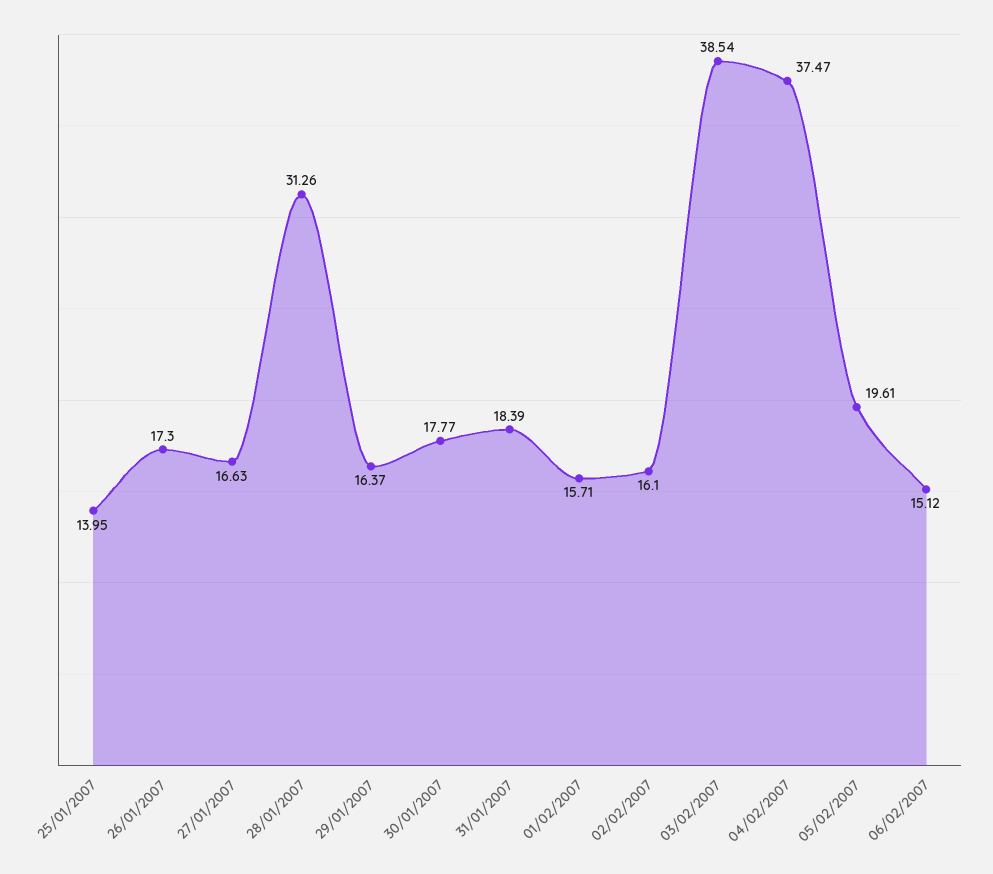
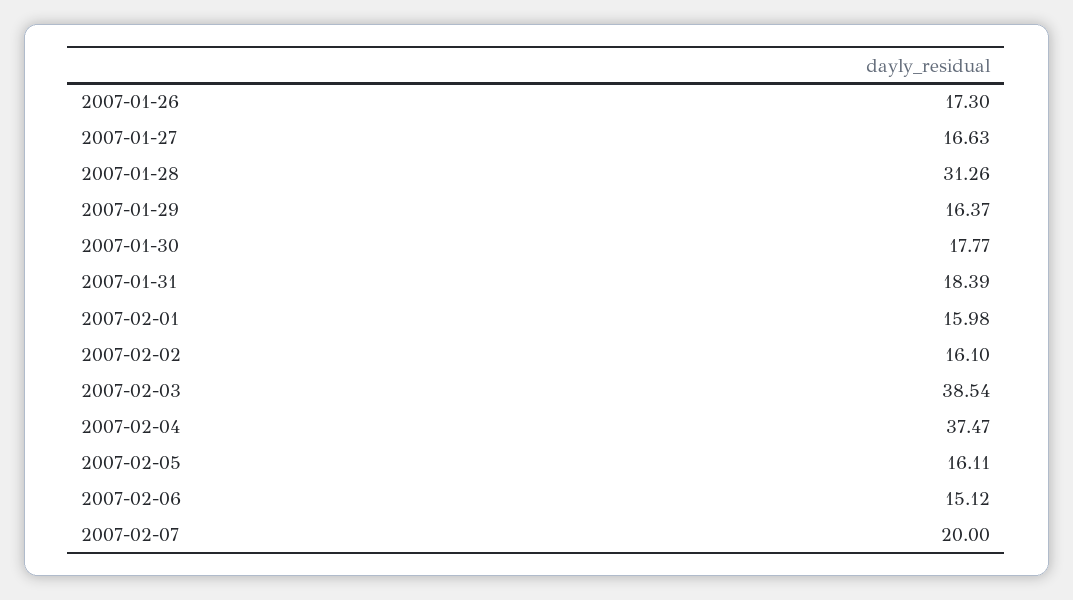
25/01/2007: 13.95 -> none
01/02/2007: 15.71 -> 15.98
05/02/2007: 19.61 -> 16.11
2007-02-07: none -> 20

